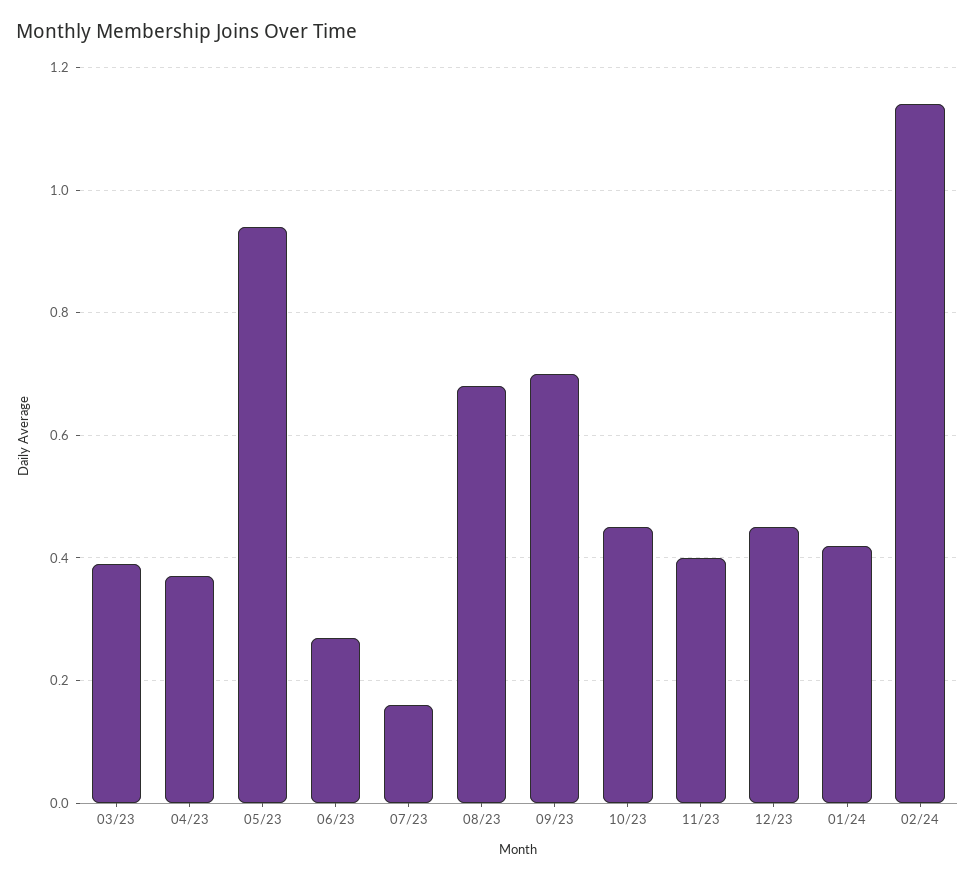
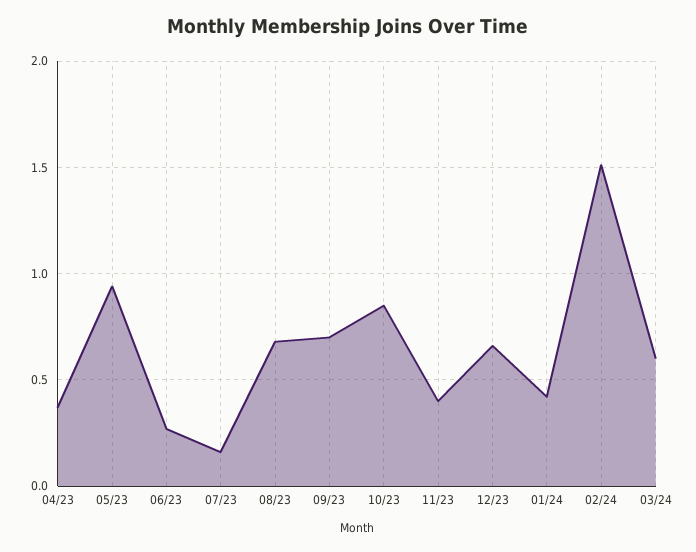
03/23: 0.4 -> none
10/23: 0.45 -> 0.85
12/23: 0.45 -> 0.65
02/24: 1.15 -> 1.5
03/24: none -> 0.6

